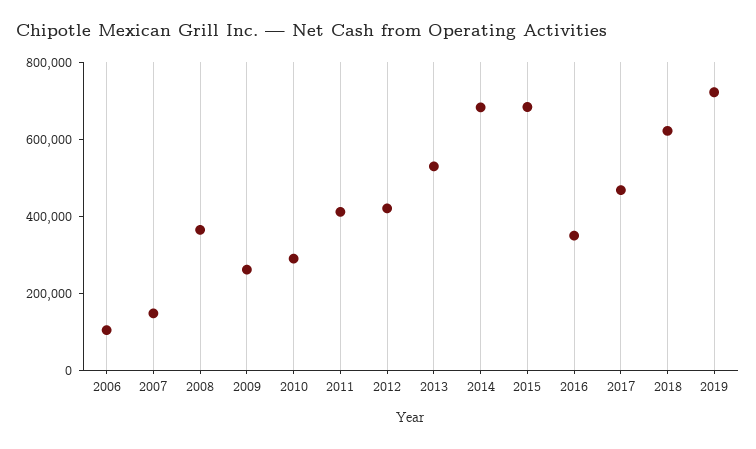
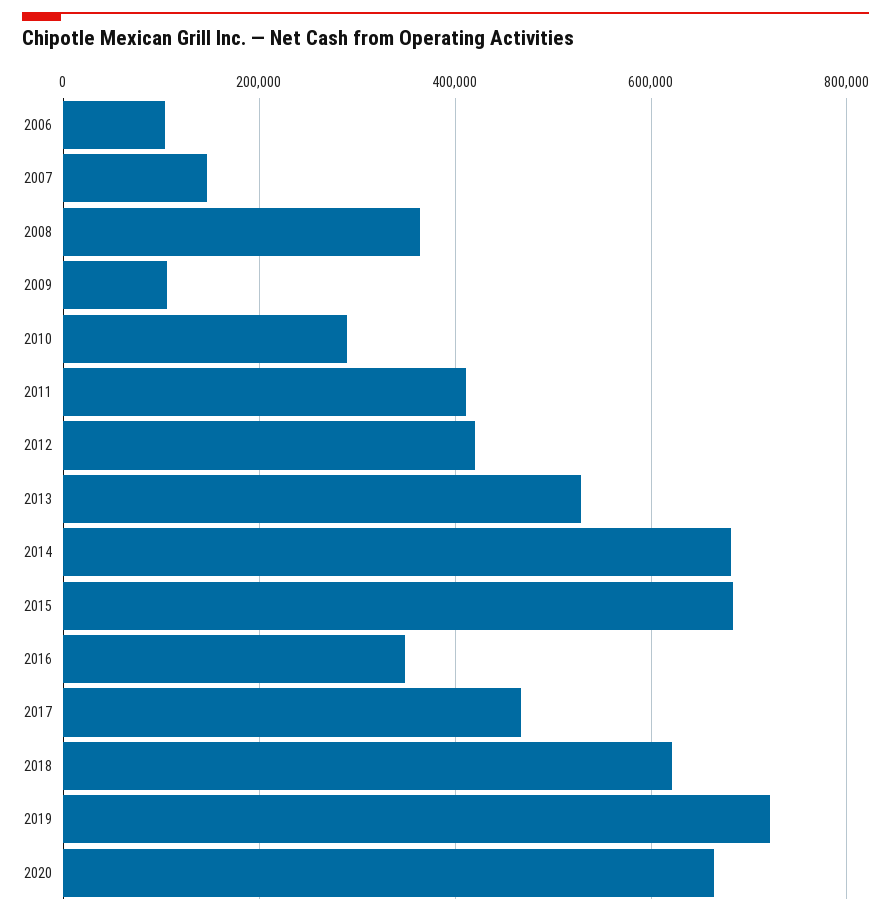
2009: 250000 -> 100000
2020: none -> 660000

